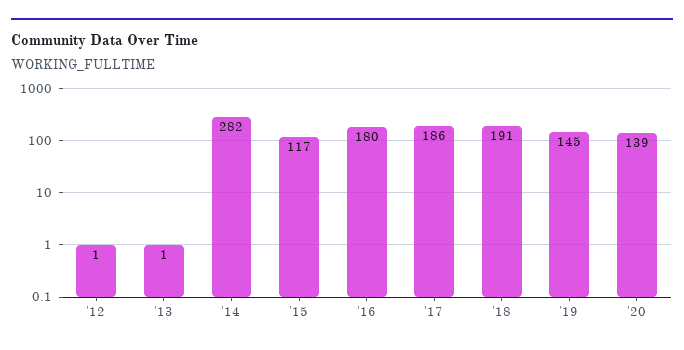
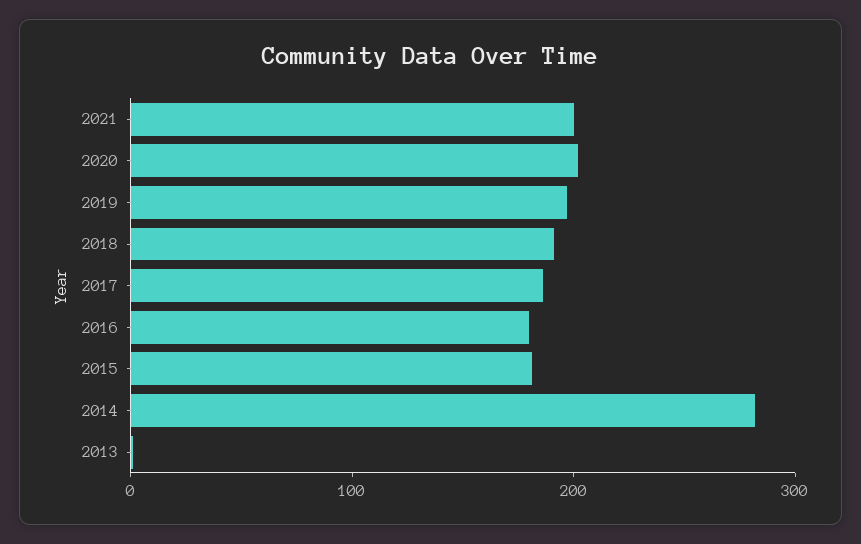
'12: 1 -> none
'15: 117 -> 180
'19: 145 -> 200
'20: 139 -> 200
2021: none -> 200

